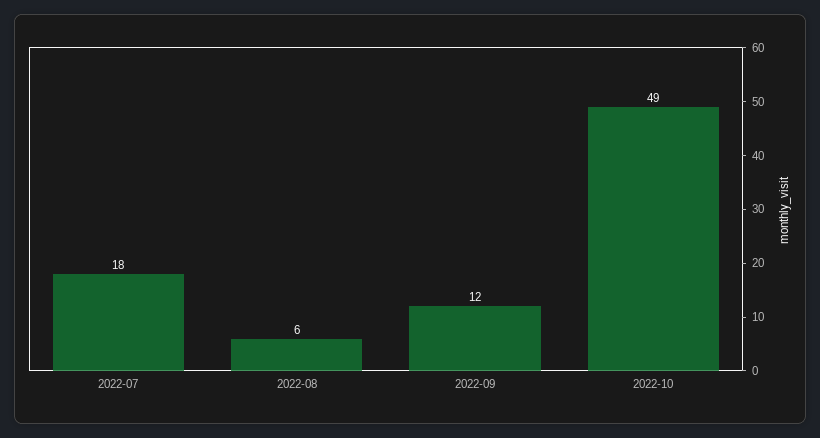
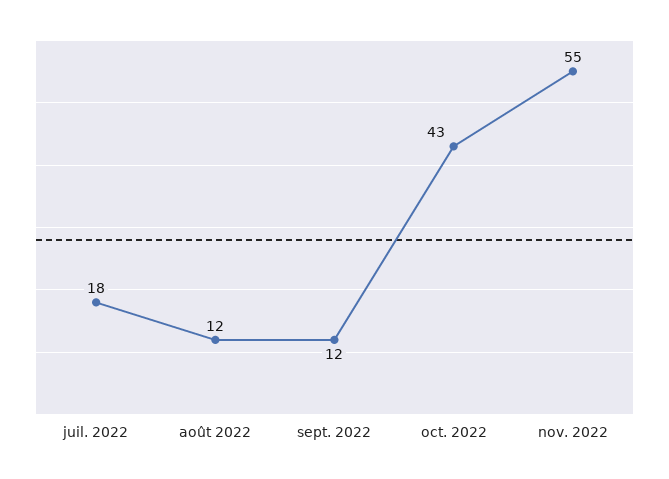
2022-08: 6 -> 12
2022-10: 49 -> 43
nov. 2022: none -> 55

